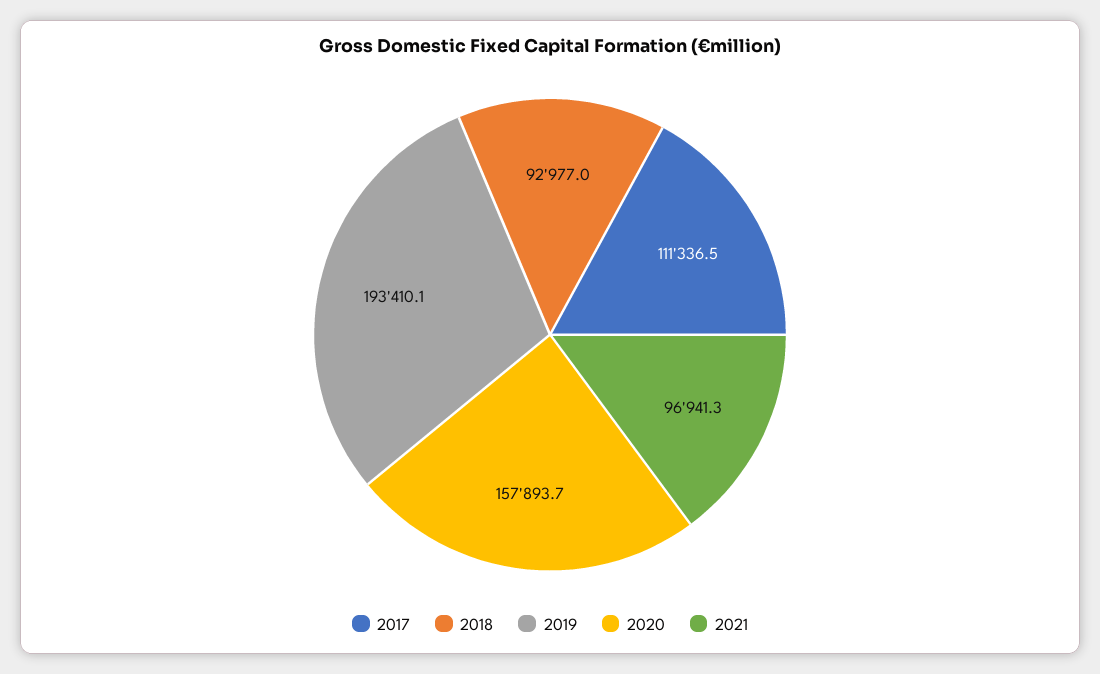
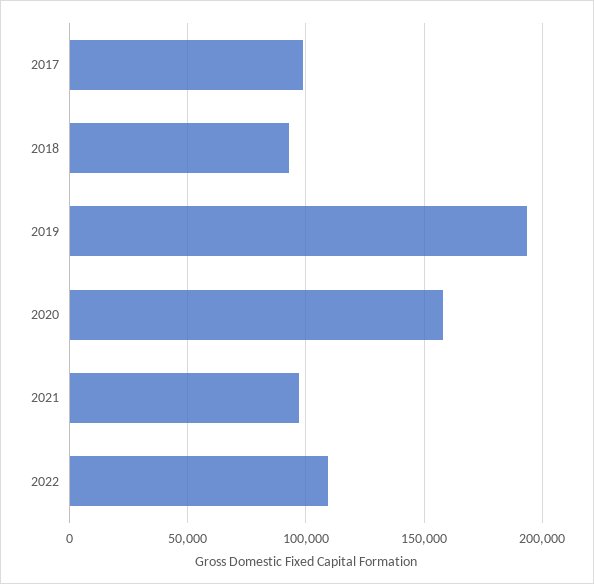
2017: 111336.5 -> 100000
2022: none -> 110000

